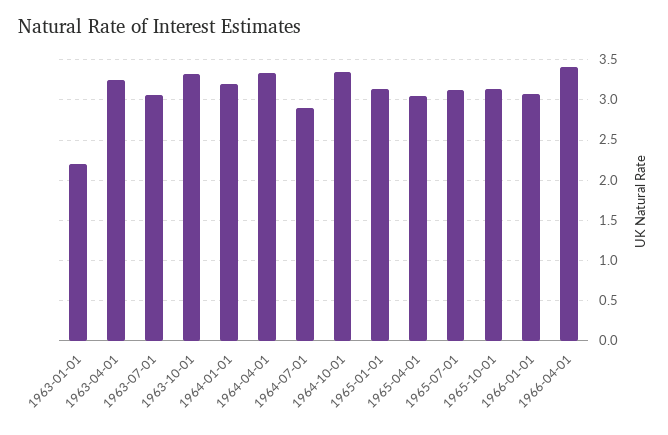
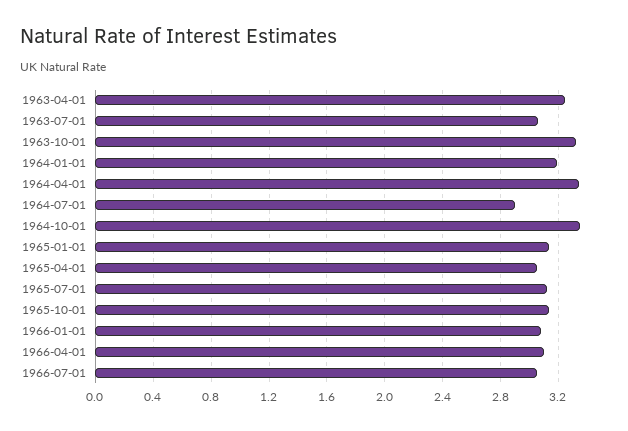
1963-01-01: 2.2 -> none
1966-04-01: 3.4 -> 3.1
1966-07-01: none -> 3.05

